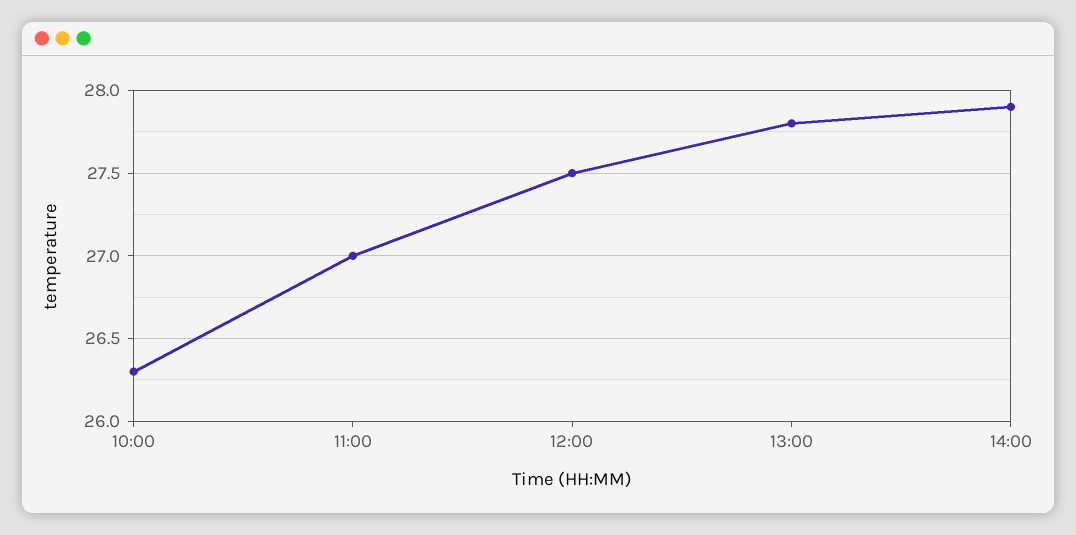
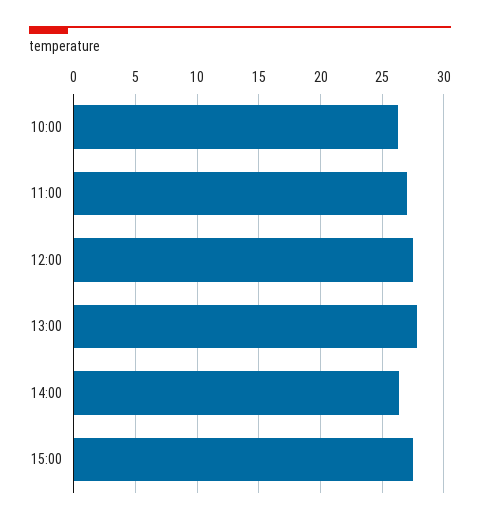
14:00: 27.9 -> 26.5
15:00: none -> 27.5

